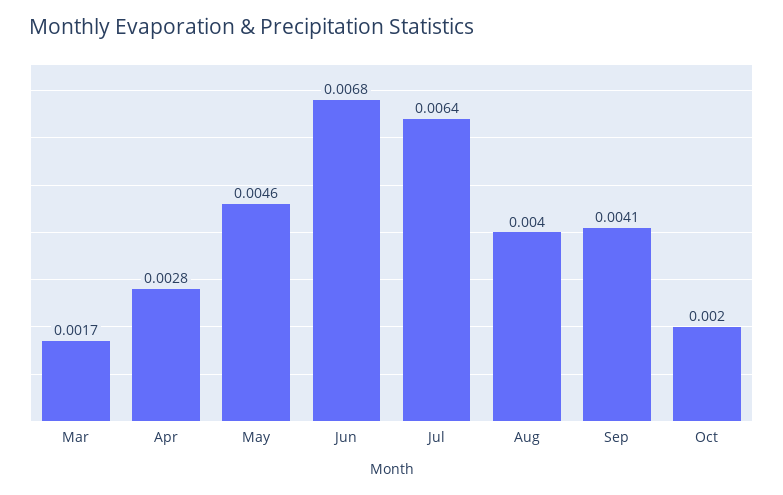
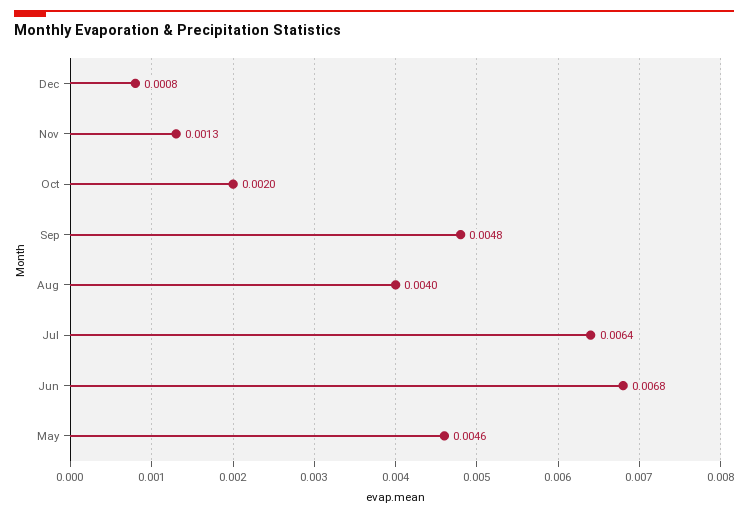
Mar: 0.0017 -> none
Apr: 0.0028 -> none
Sep: 0.0041 -> 0.0048
Dec: none -> 0.0008
Nov: none -> 0.0013

